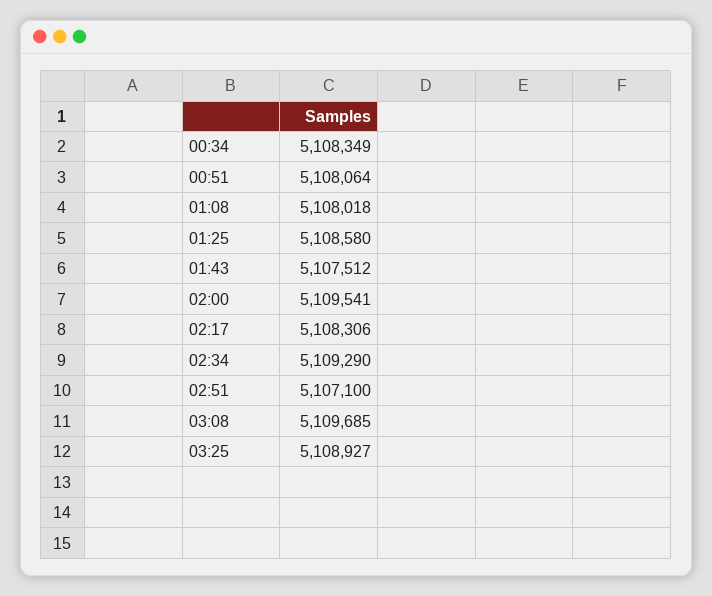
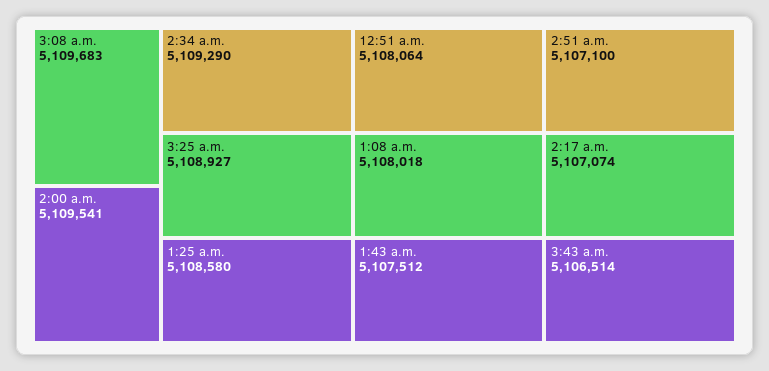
00:34: 5108349 -> none
02:17: 5108306 -> 5107074
03:08: 5109685 -> 5109683
3:43 a.m.: none -> 5106514

